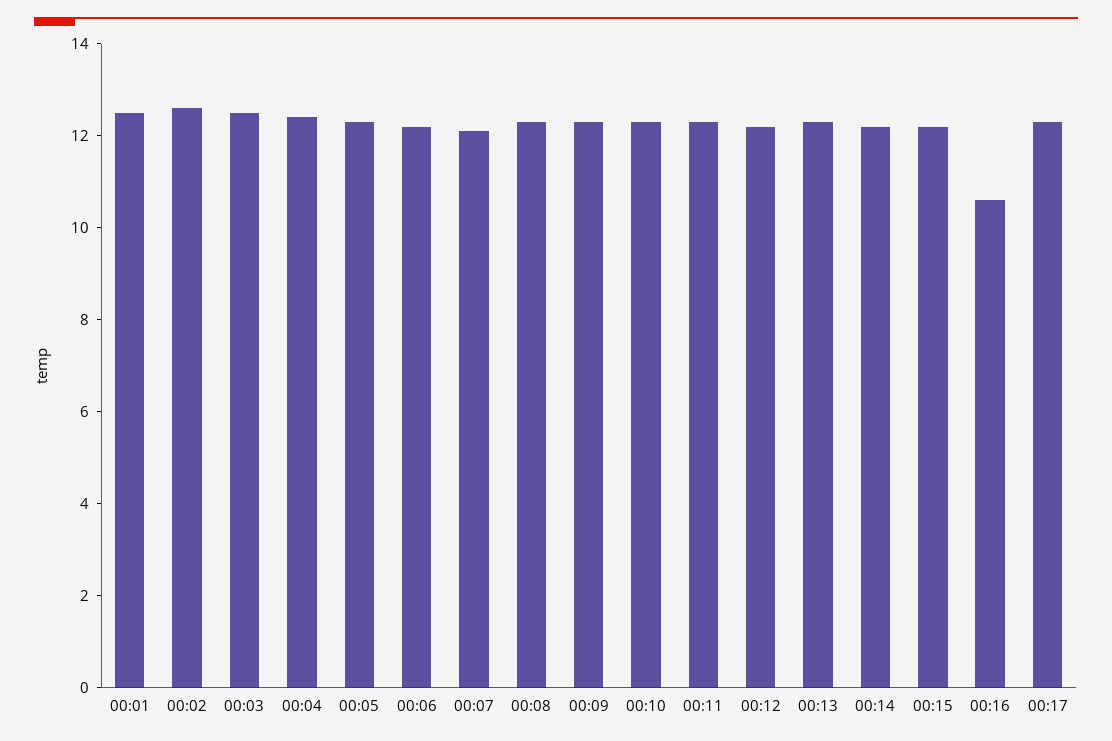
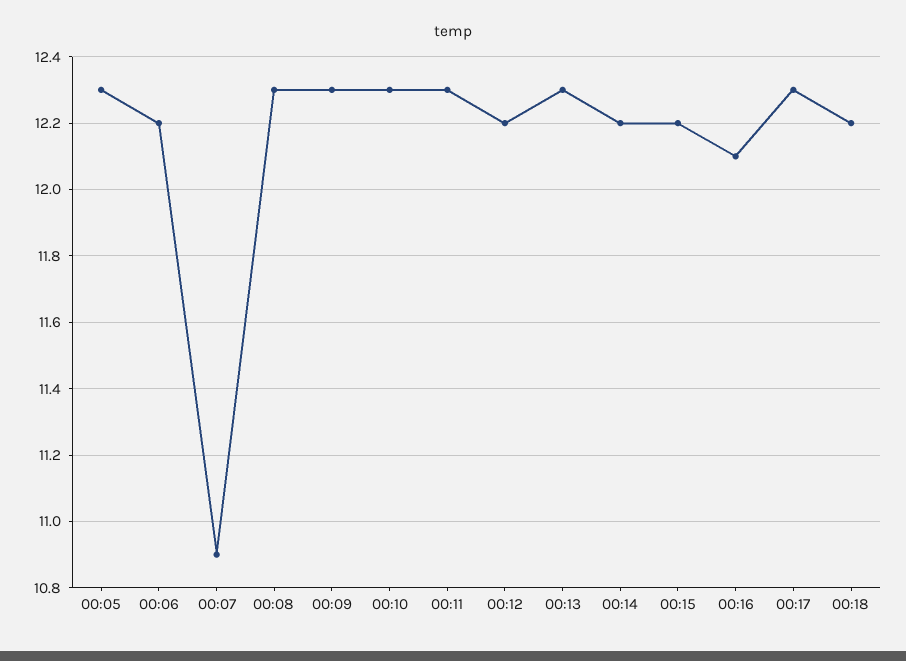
00:01: 12.5 -> none
00:02: 12.5 -> none
00:03: 12.5 -> none
00:04: 12.5 -> none
00:07: 12 -> 10.9
00:16: 10.5 -> 12.1
00:18: none -> 12.2

